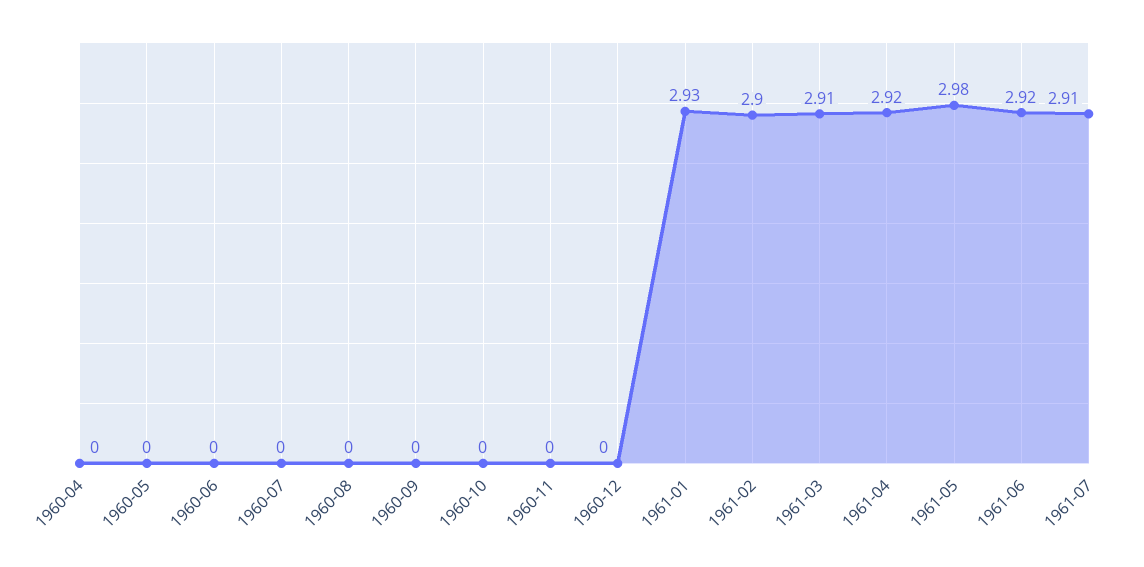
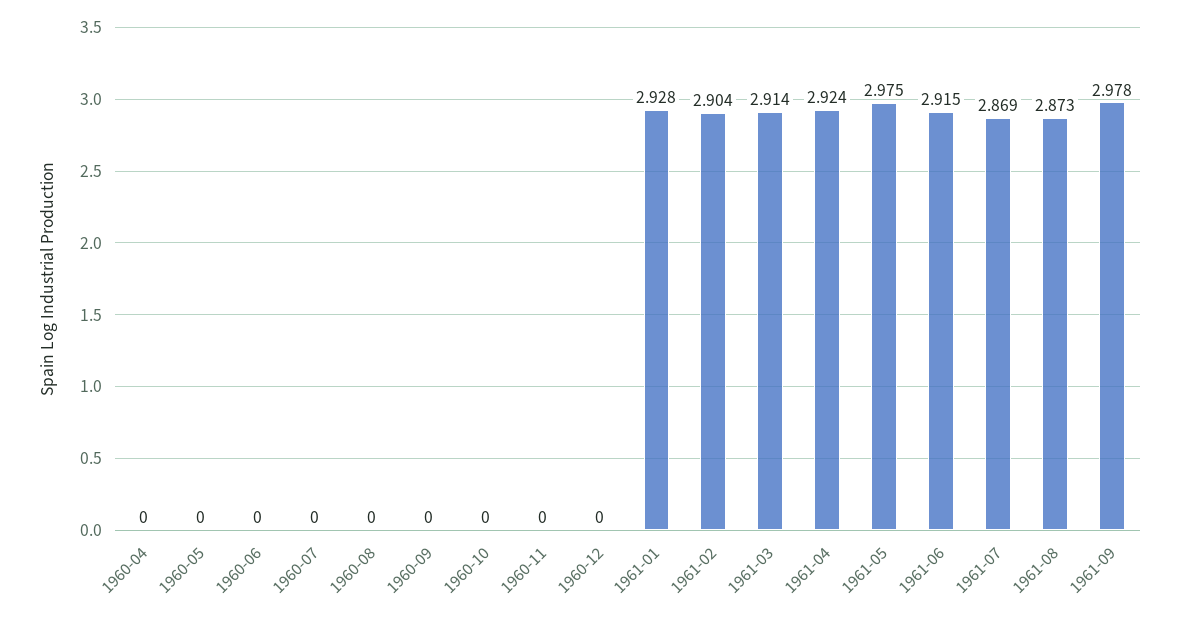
1961-07: 2.91 -> 2.869
1961-08: none -> 2.873
1961-09: none -> 2.978

